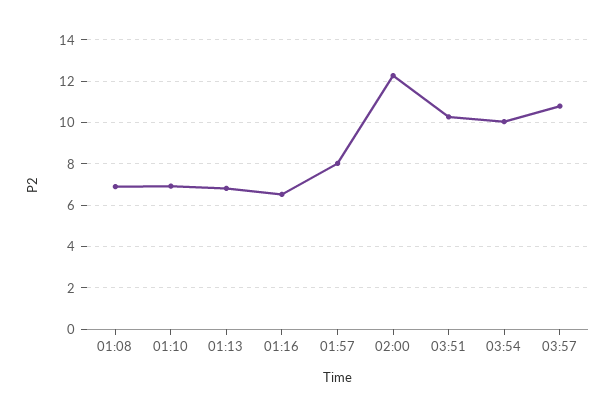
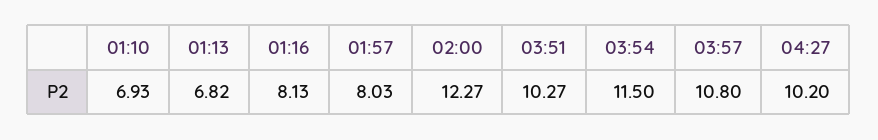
01:08: 7 -> none
01:16: 6.5 -> 8.13
03:54: 10 -> 11.5
04:27: none -> 10.2

